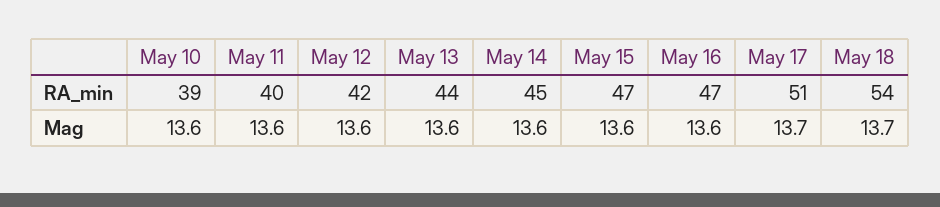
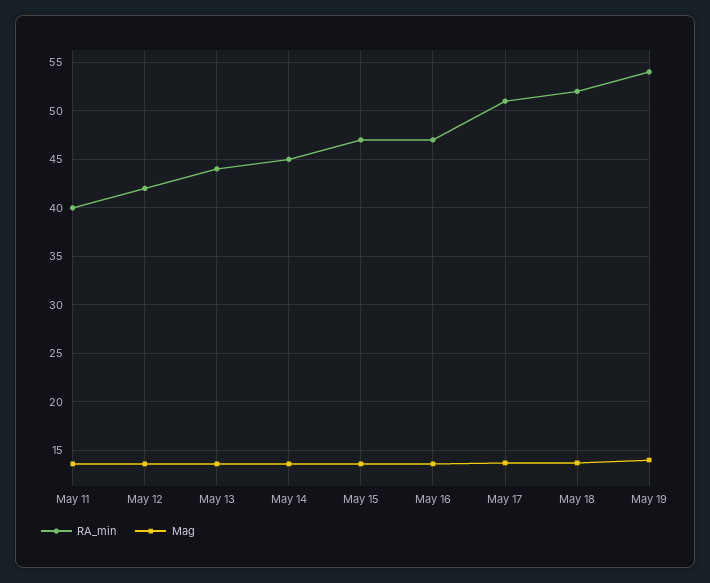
RA_min, May 10: 39 -> none
RA_min, May 18: 54 -> 52
Mag, May 10: 13.6 -> none
RA_min, May 19: none -> 54
Mag, May 19: none -> 14

